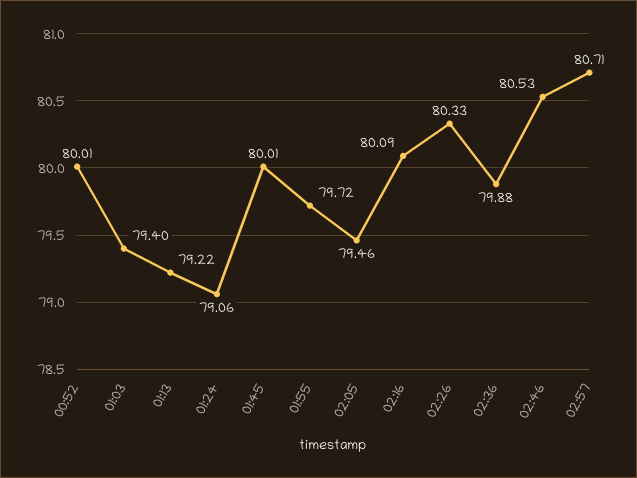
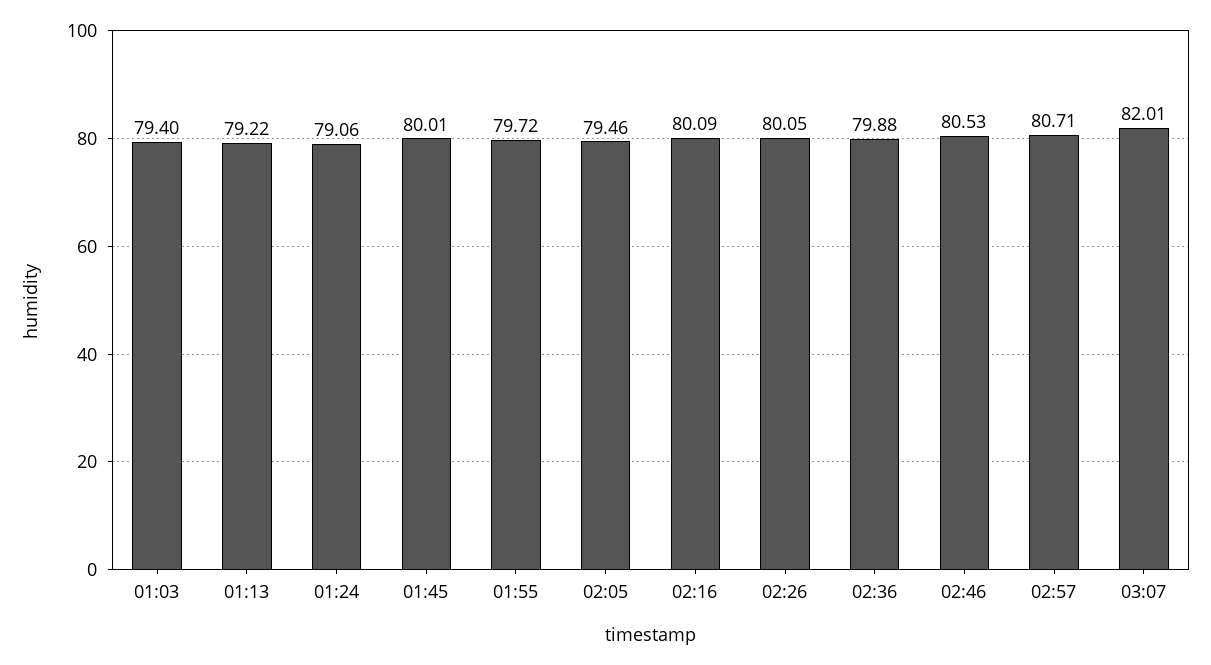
00:52: 80.01 -> none
02:26: 80.33 -> 80.05
03:07: none -> 82.01

